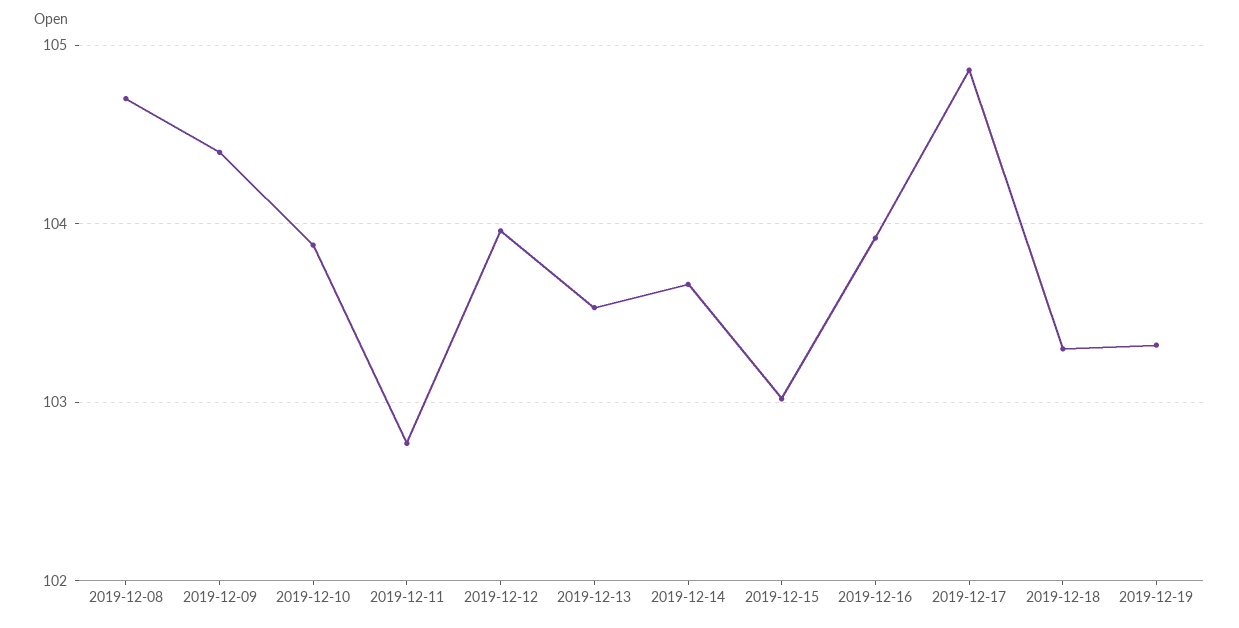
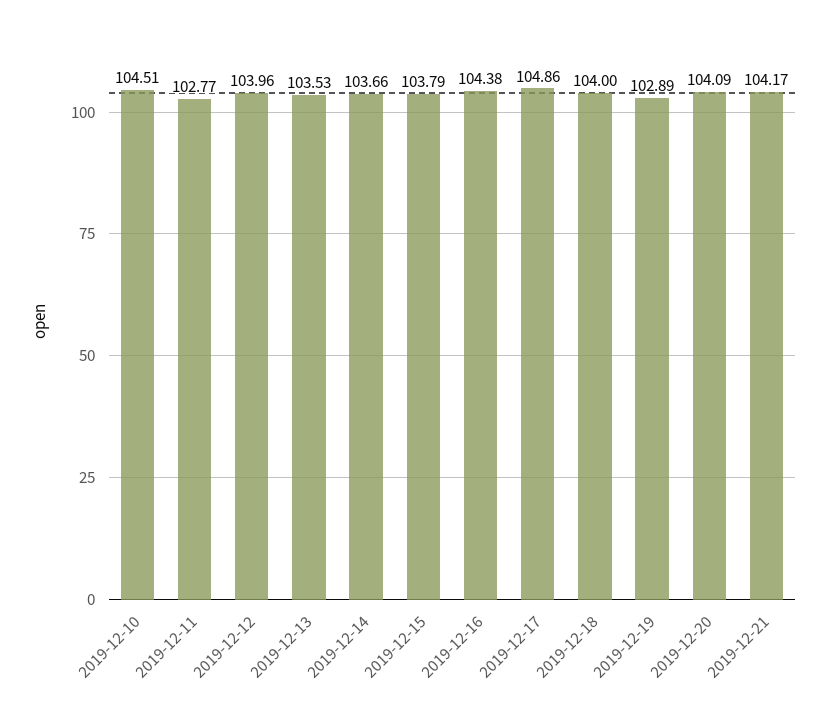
2019-12-08: 104.7 -> none
2019-12-09: 104.4 -> none
2019-12-10: 103.9 -> 104.51
2019-12-15: 103 -> 103.79
2019-12-16: 103.9 -> 104.38
2019-12-18: 103.3 -> 104
2019-12-19: 103.3 -> 102.89
2019-12-20: none -> 104.09
2019-12-21: none -> 104.17

